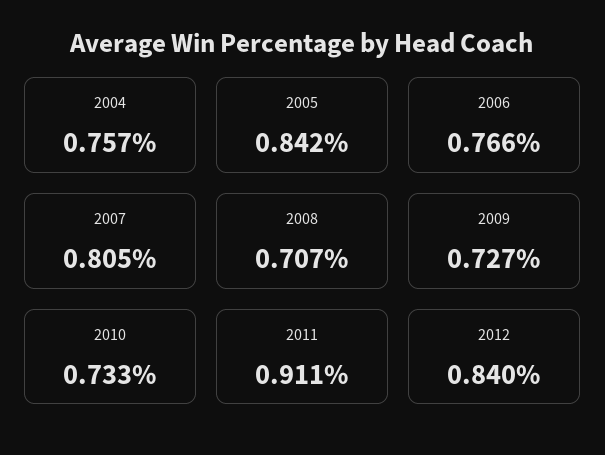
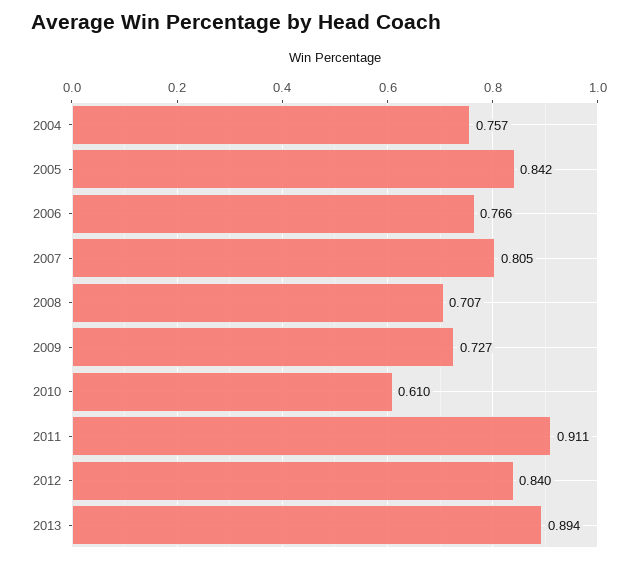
2010: 0.733 -> 0.61
2013: none -> 0.894

